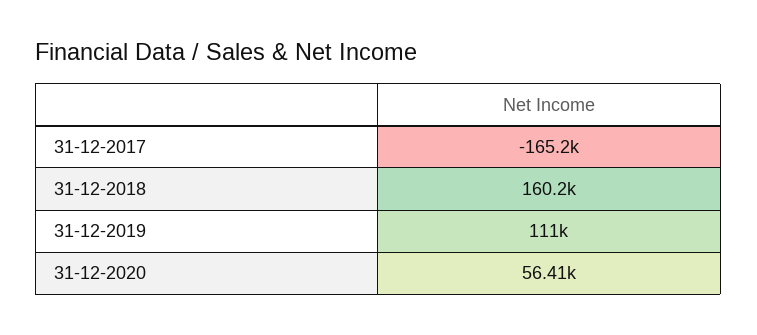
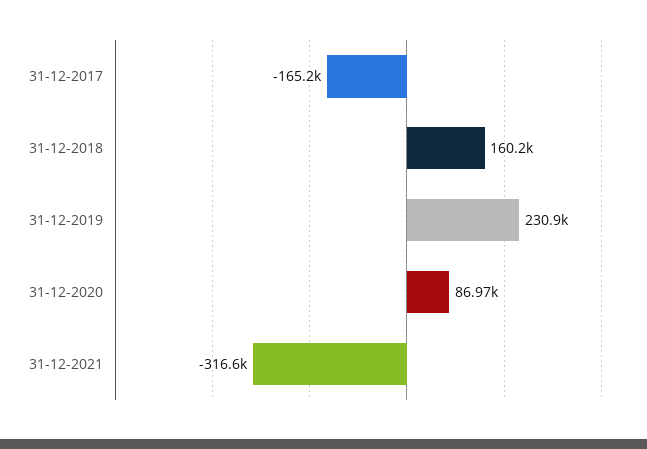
31-12-2019: 111000 -> 230900
31-12-2020: 56410 -> 86970
31-12-2021: none -> -316600

